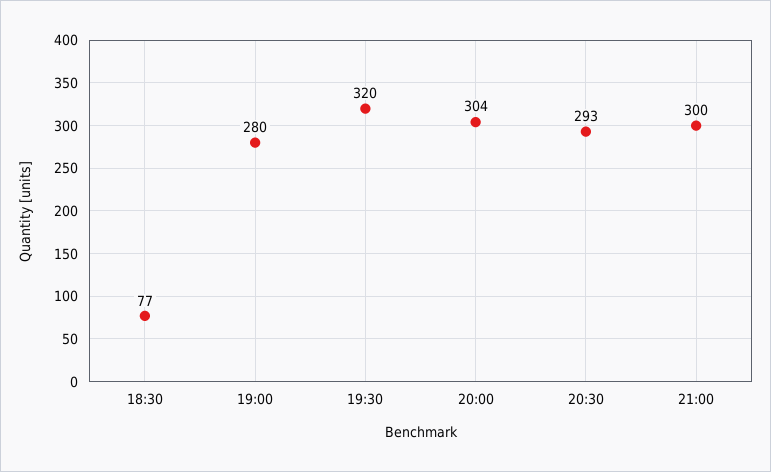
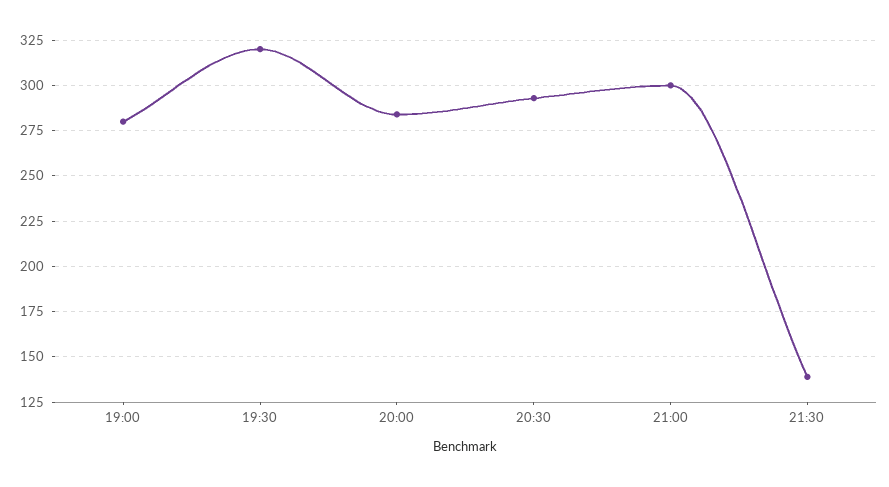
18:30: 77 -> none
20:00: 304 -> 285
21:30: none -> 140

